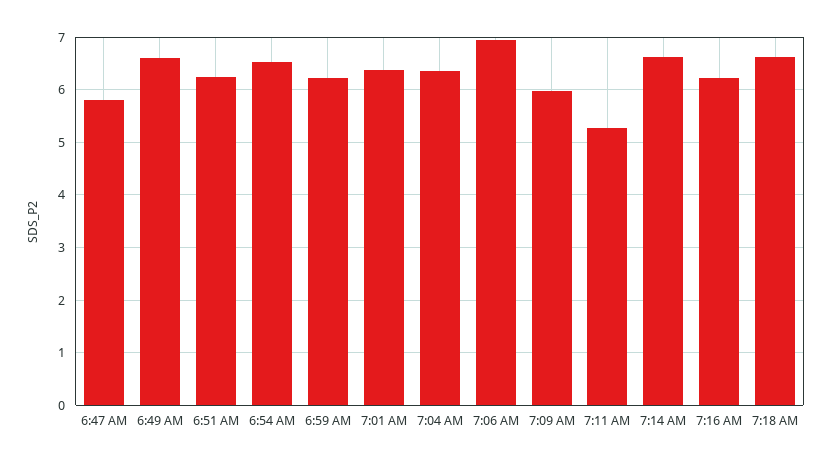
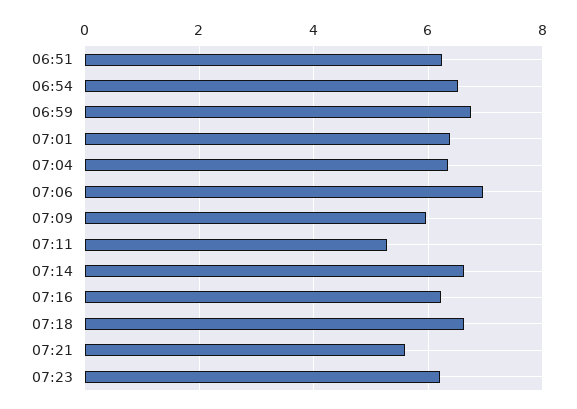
6:47 AM: 5.8 -> none
6:49 AM: 6.6 -> none
6:59 AM: 6.2 -> 6.8
07:21: none -> 5.6
07:23: none -> 6.2

